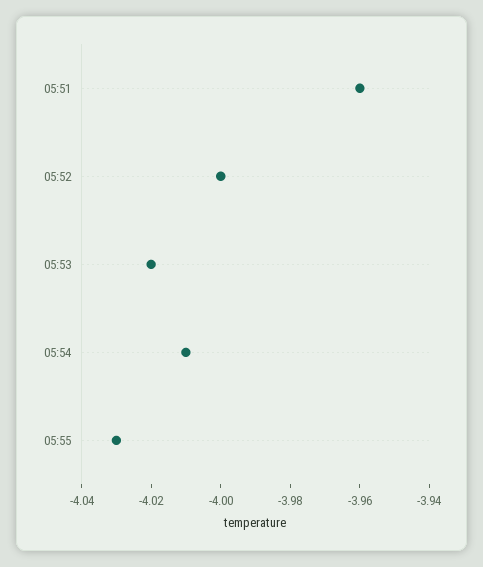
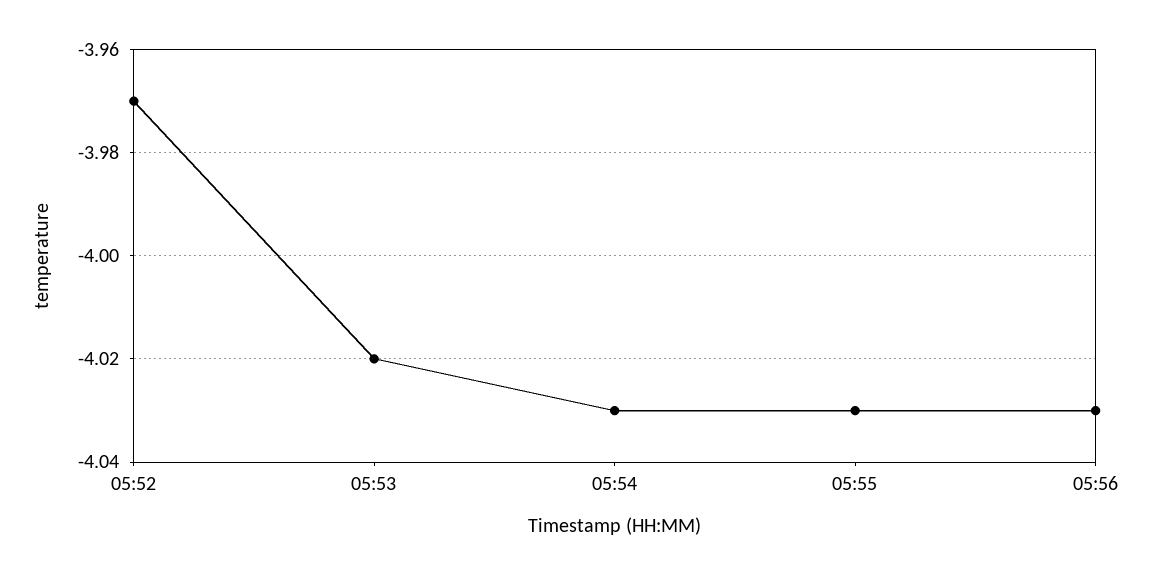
05:51: -3.96 -> none
05:52: -4 -> -3.97
05:54: -4.01 -> -4.03
05:56: none -> -4.03

